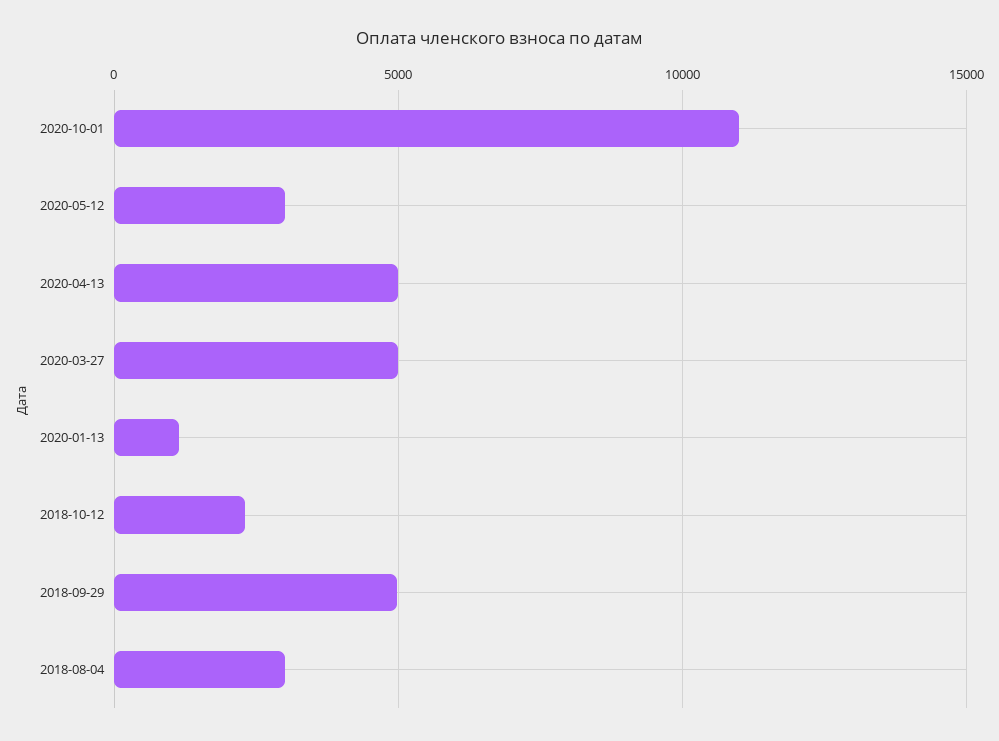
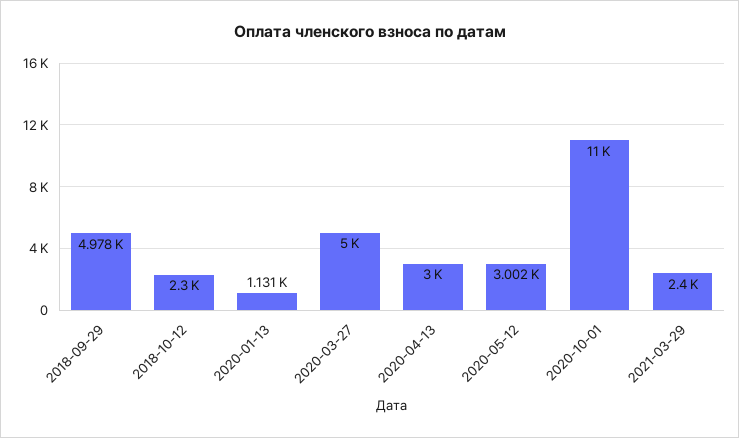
2020-04-13: 5000 -> 3000
2018-08-04: 3000 -> none
2021-03-29: none -> 2400

